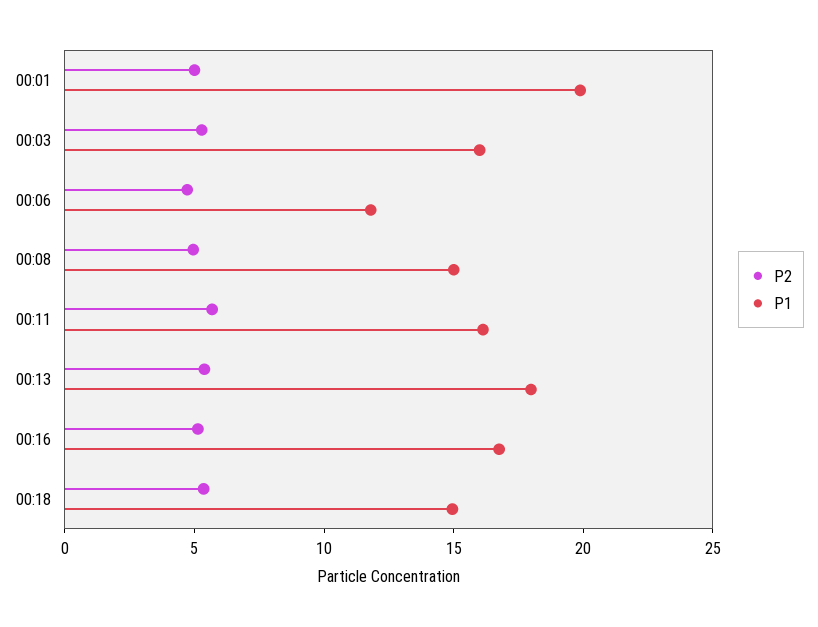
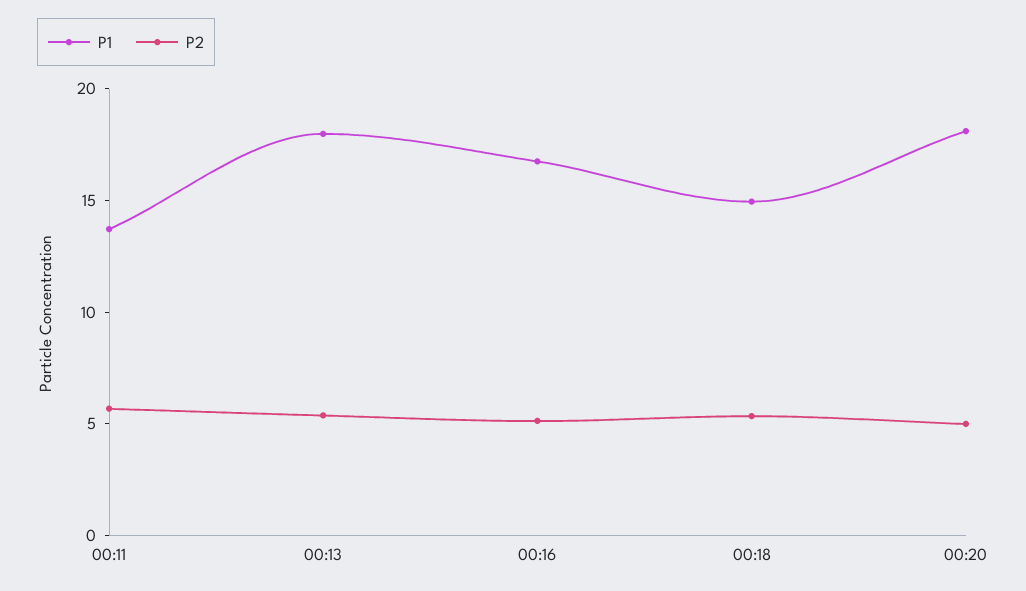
P2, 00:01: 5 -> none
P1, 00:01: 20 -> none
P2, 00:03: 5 -> none
P1, 00:03: 16 -> none
P2, 00:06: 5 -> none
P1, 00:06: 12 -> none
P2, 00:08: 5 -> none
P1, 00:08: 15 -> none
P1, 00:11: 16 -> 14
P1, 00:20: none -> 18
P2, 00:20: none -> 5

